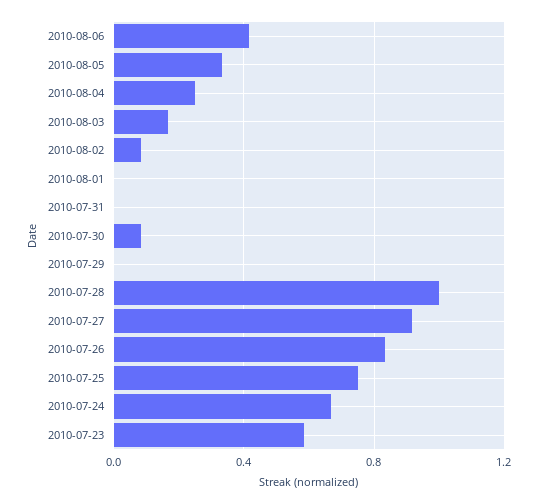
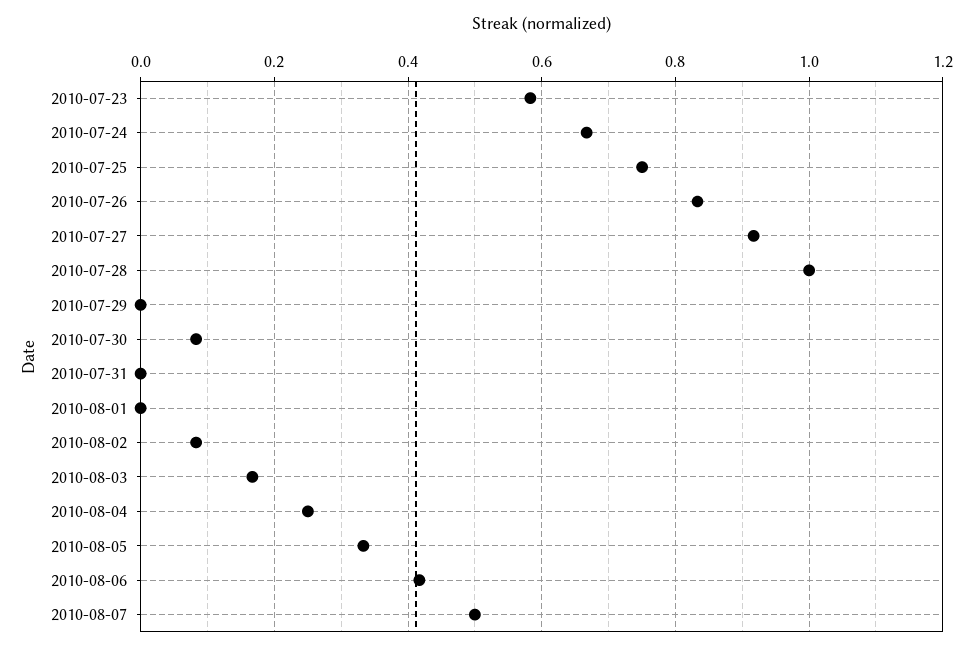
2010-08-07: none -> 0.5

